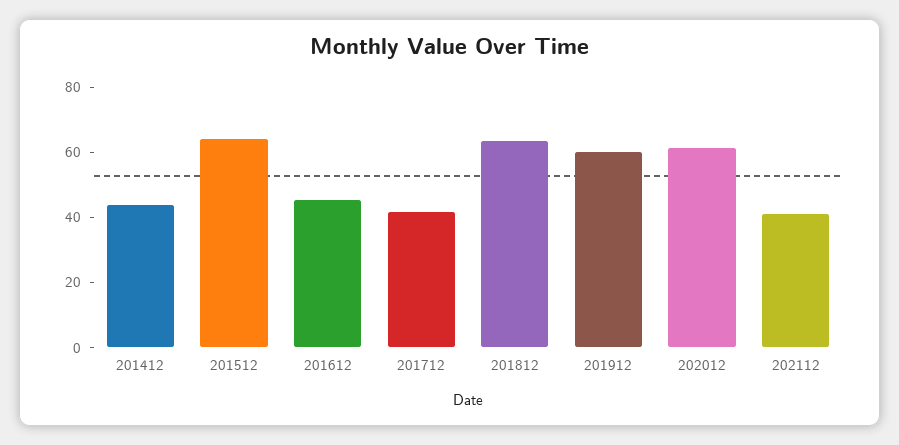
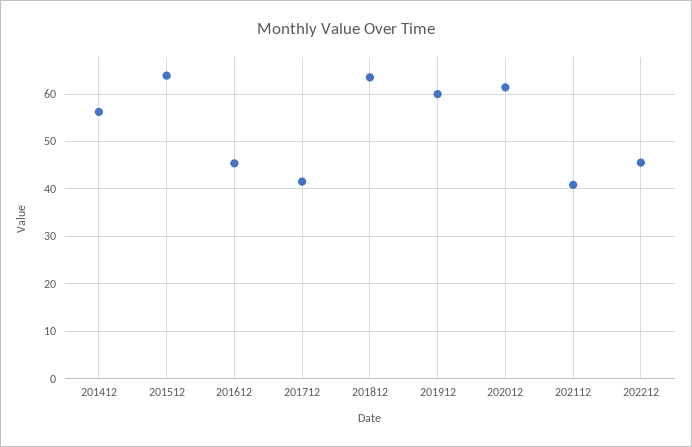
201412: 45 -> 56
202212: none -> 46

